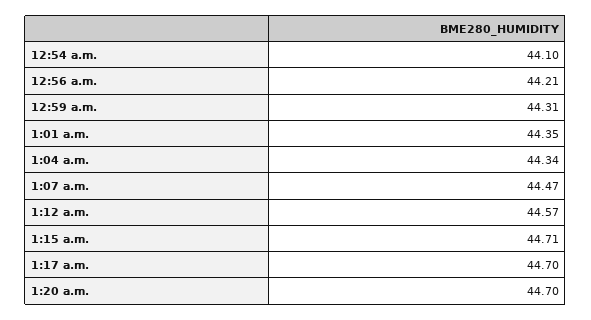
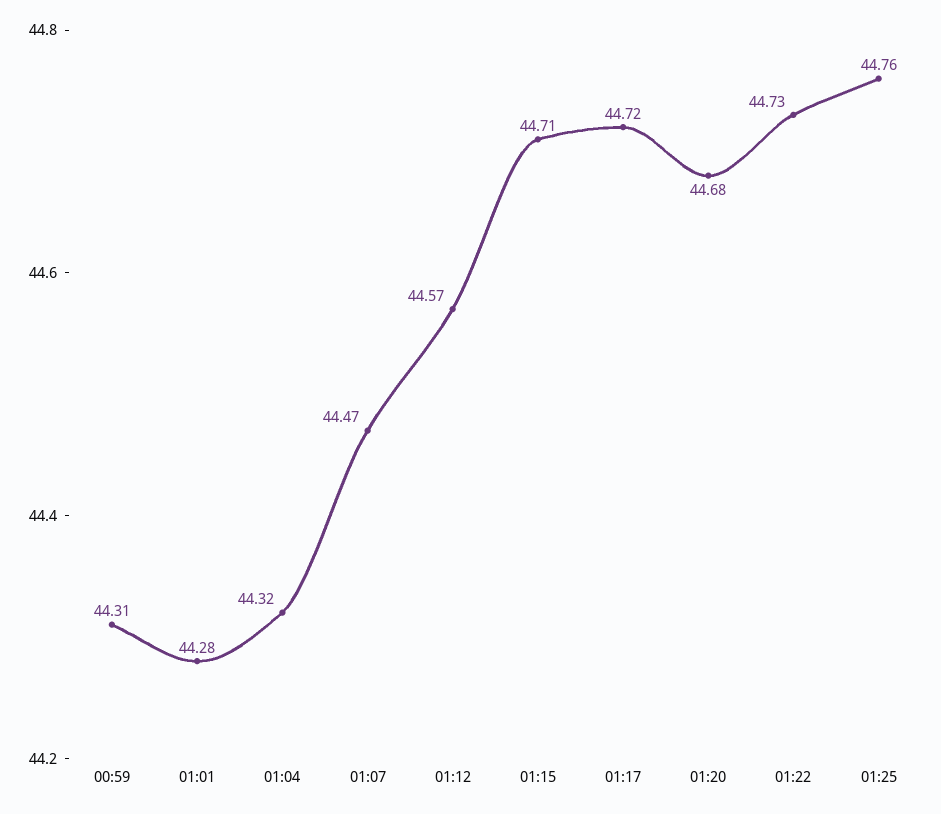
12:54 a.m.: 44.1 -> none
12:56 a.m.: 44.21 -> none
1:01 a.m.: 44.35 -> 44.28
1:04 a.m.: 44.34 -> 44.32
1:17 a.m.: 44.7 -> 44.72
1:20 a.m.: 44.7 -> 44.68
01:22: none -> 44.73
01:25: none -> 44.76

